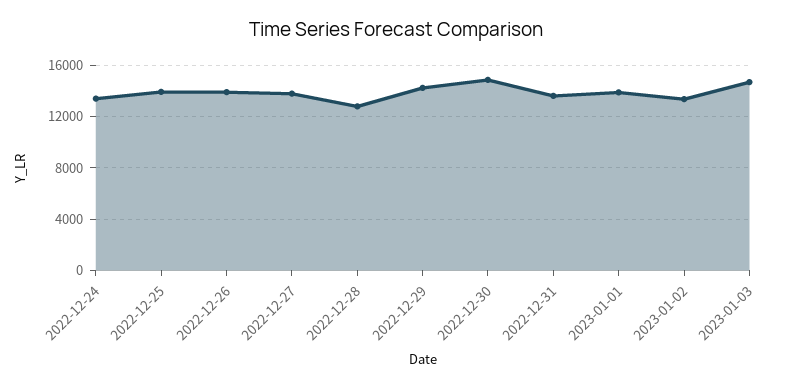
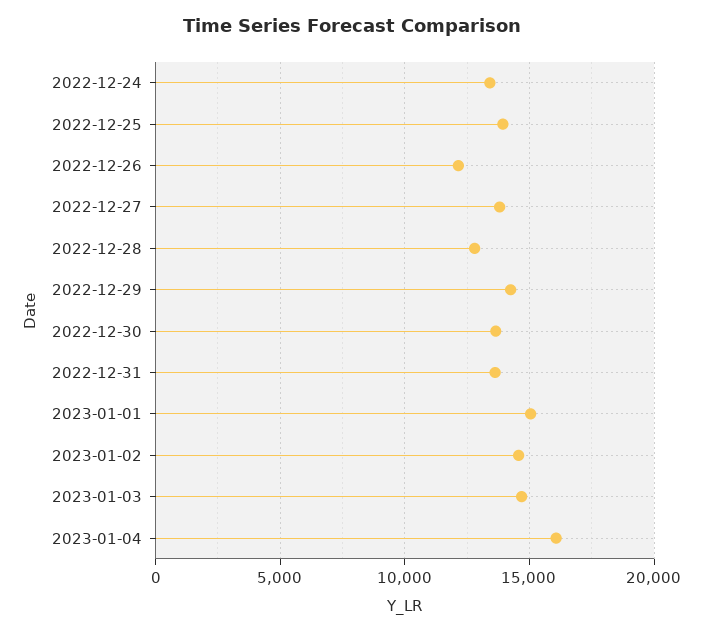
2022-12-26: 14000 -> 12000
2022-12-30: 15000 -> 13500
2023-01-01: 14000 -> 15000
2023-01-02: 13500 -> 14500
2023-01-04: none -> 16000

